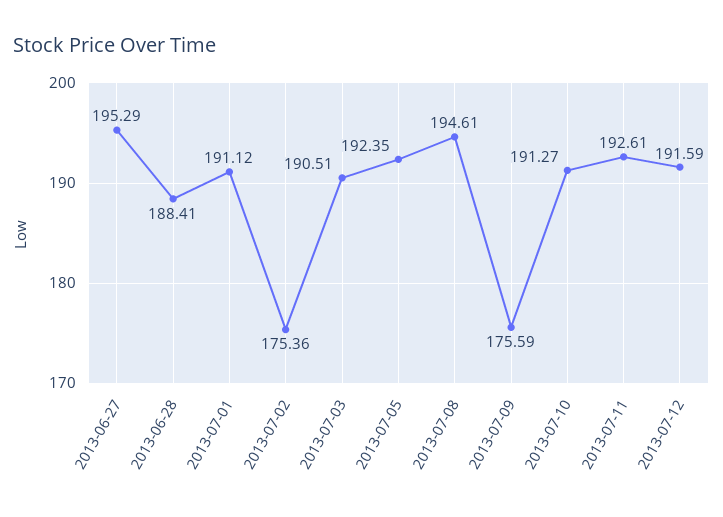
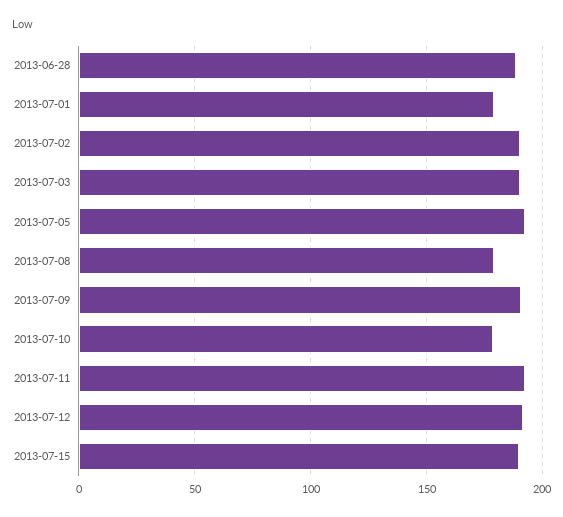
2013-06-27: 195.29 -> none
2013-07-01: 191.12 -> 180
2013-07-02: 175.36 -> 190
2013-07-08: 194.61 -> 180
2013-07-09: 175.59 -> 190
2013-07-10: 191.27 -> 180
2013-07-15: none -> 190

